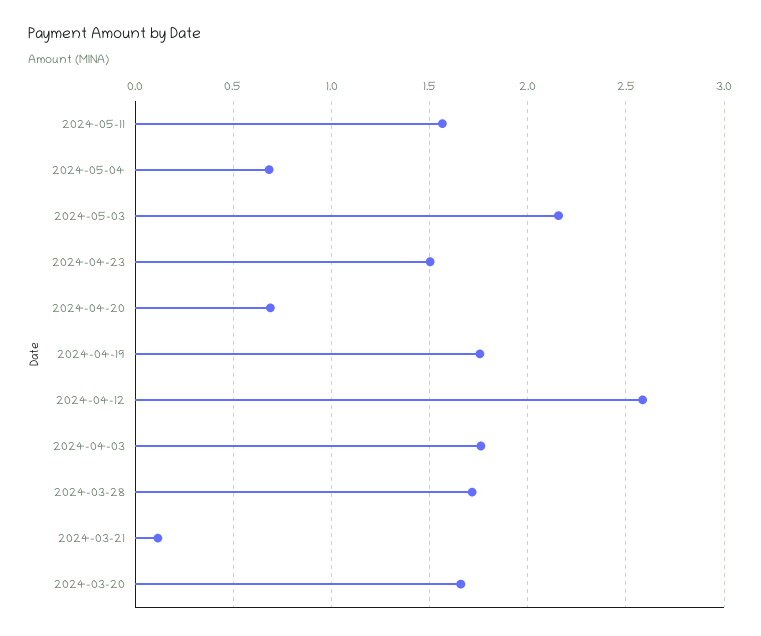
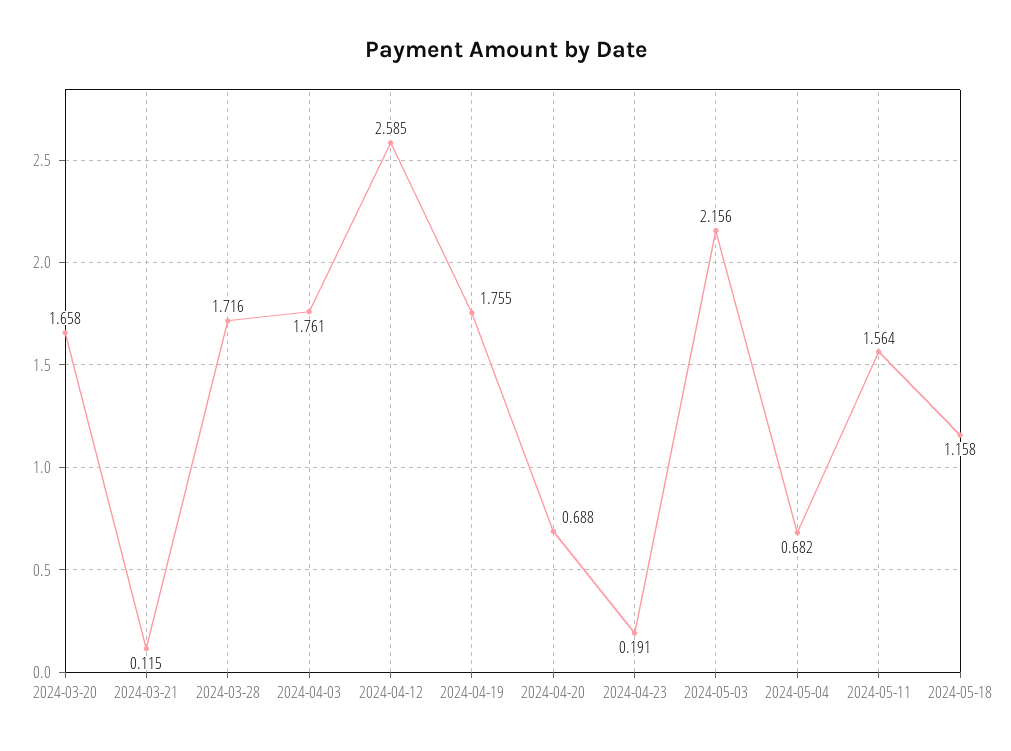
2024-04-23: 1.5 -> 0.191
2024-05-18: none -> 1.158

